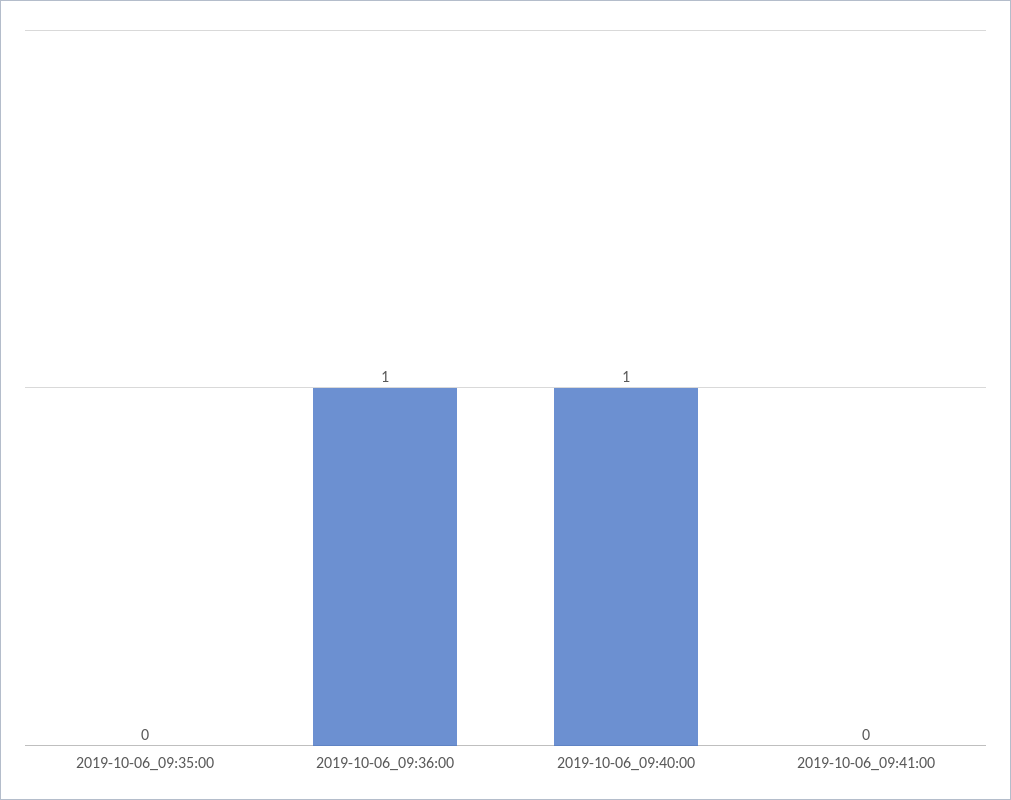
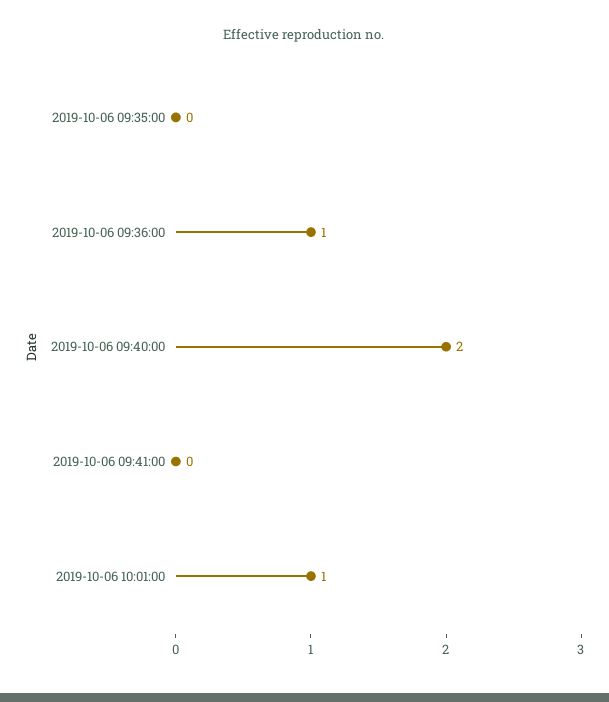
2019-10-06_09:40:00: 1 -> 2
2019-10-06 10:01:00: none -> 1

